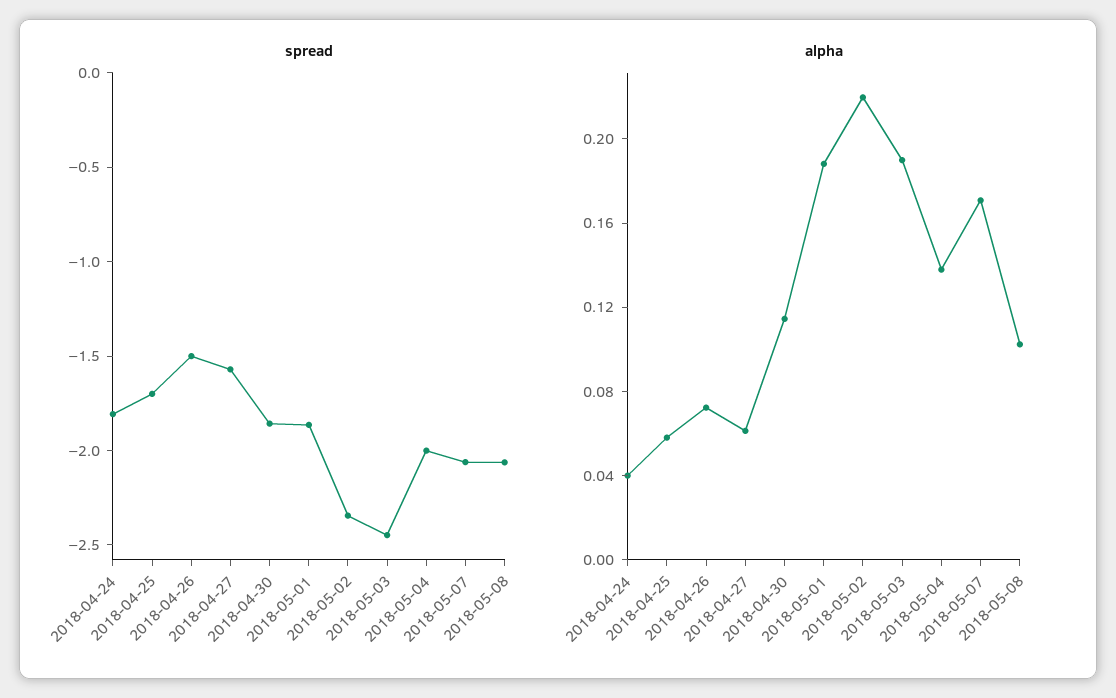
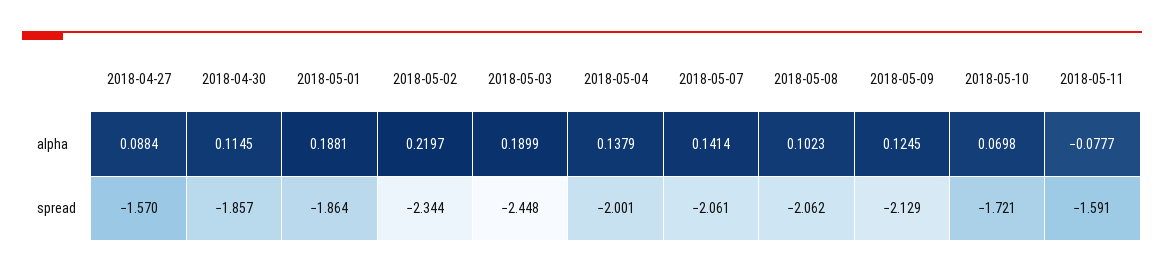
spread, 2018-04-24: -1.8 -> none
spread, 2018-04-25: -1.7 -> none
spread, 2018-04-26: -1.5 -> none
alpha, 2018-04-24: 0.04 -> none
alpha, 2018-04-25: 0.06 -> none
alpha, 2018-04-26: 0.07 -> none
alpha, 2018-04-27: 0.06 -> 0.0884
alpha, 2018-05-07: 0.17 -> 0.1414
alpha, 2018-05-09: none -> 0.1245
alpha, 2018-05-10: none -> 0.0698
alpha, 2018-05-11: none -> -0.0777
spread, 2018-05-09: none -> -2.129
spread, 2018-05-10: none -> -1.721
spread, 2018-05-11: none -> -1.591

